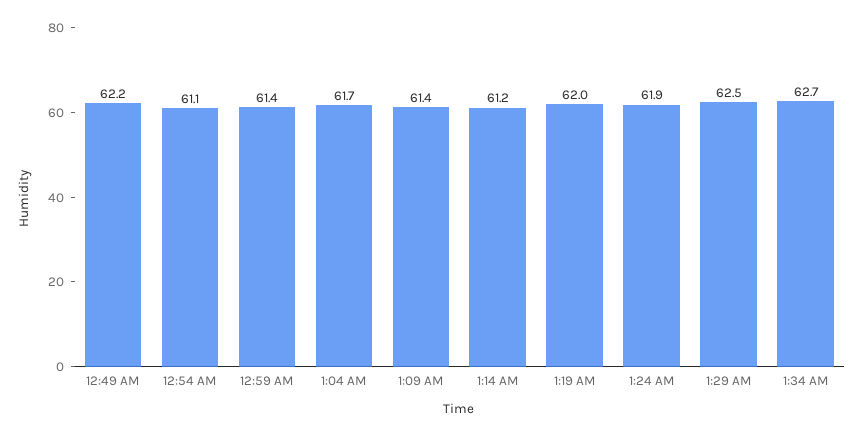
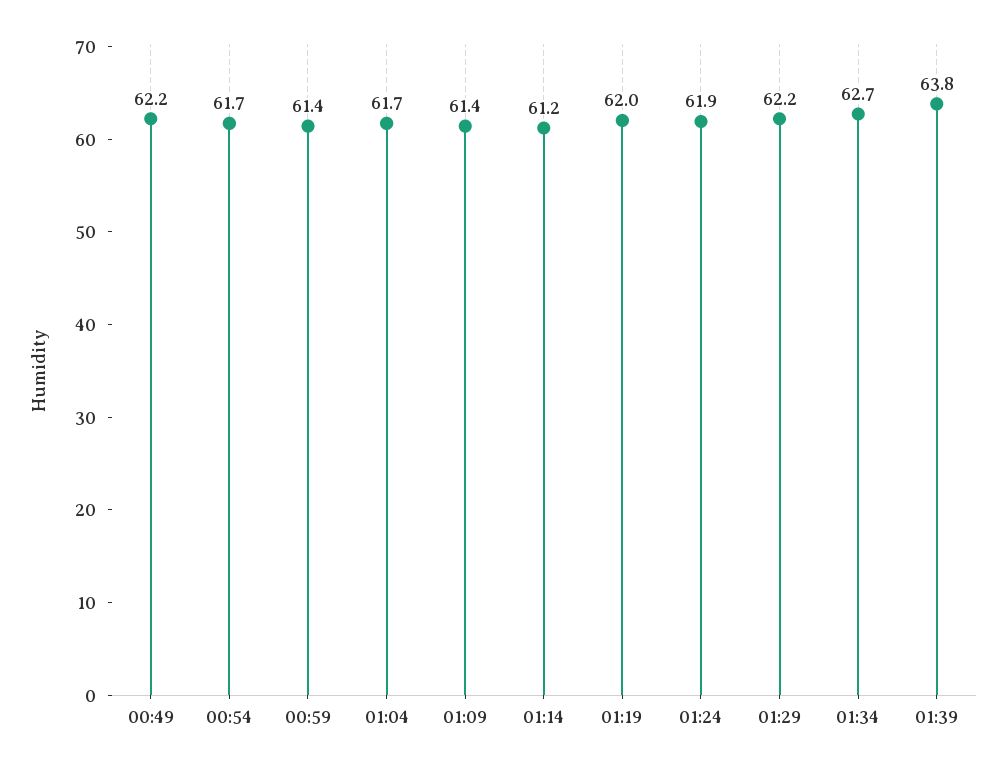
12:54 AM: 61.1 -> 61.7
1:29 AM: 62.5 -> 62.2
01:39: none -> 63.8

